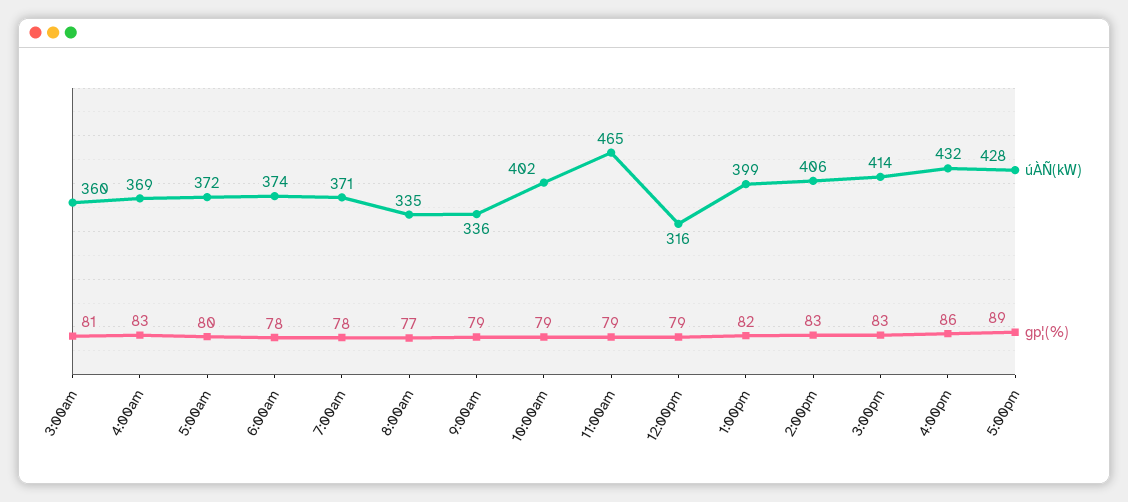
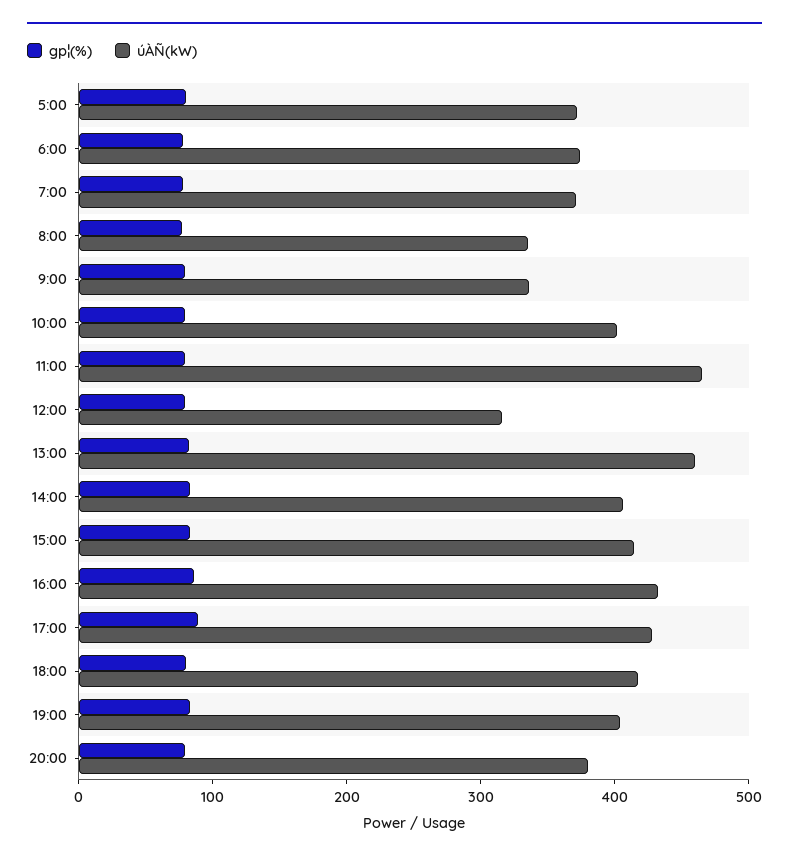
úÀÑ(kW), 3:00am: 360 -> none
gp¦(%), 3:00am: 81 -> none
úÀÑ(kW), 4:00am: 369 -> none
gp¦(%), 4:00am: 83 -> none
úÀÑ(kW), 1:00pm: 399 -> 460
gp¦(%), 18:00: none -> 80
úÀÑ(kW), 18:00: none -> 420
gp¦(%), 19:00: none -> 80
úÀÑ(kW), 19:00: none -> 400
gp¦(%), 20:00: none -> 80
úÀÑ(kW), 20:00: none -> 380

